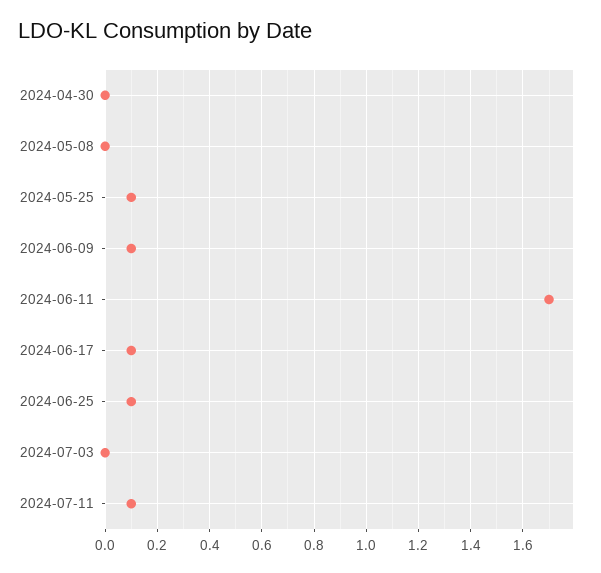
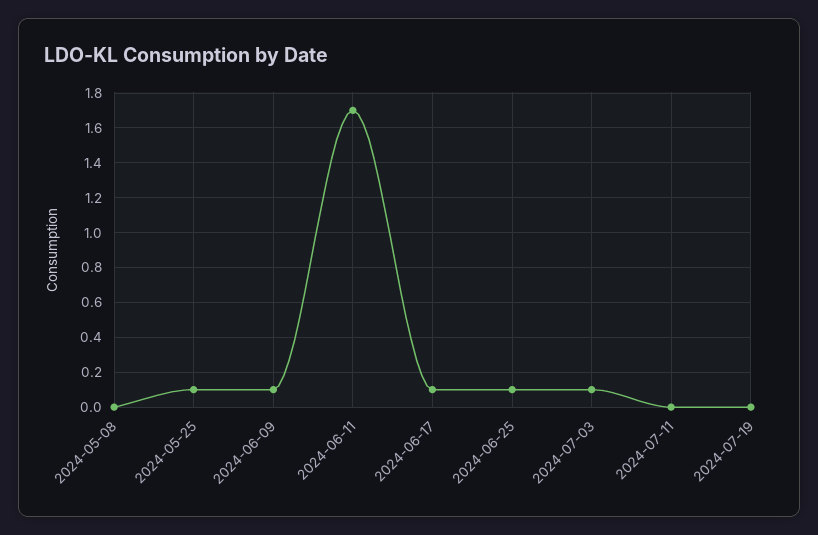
2024-04-30: 0 -> none
2024-07-03: 0 -> 0.1
2024-07-11: 0.1 -> 0
2024-07-19: none -> 0

